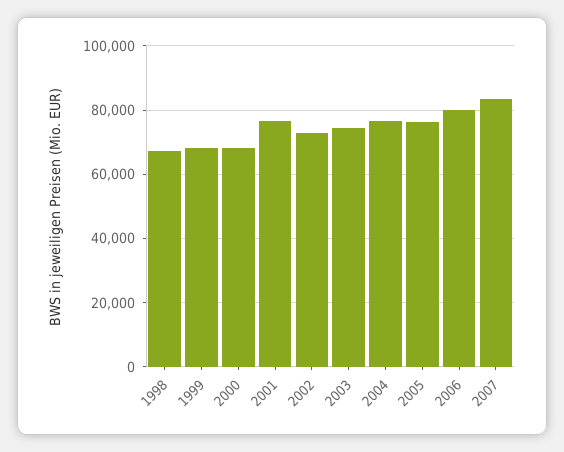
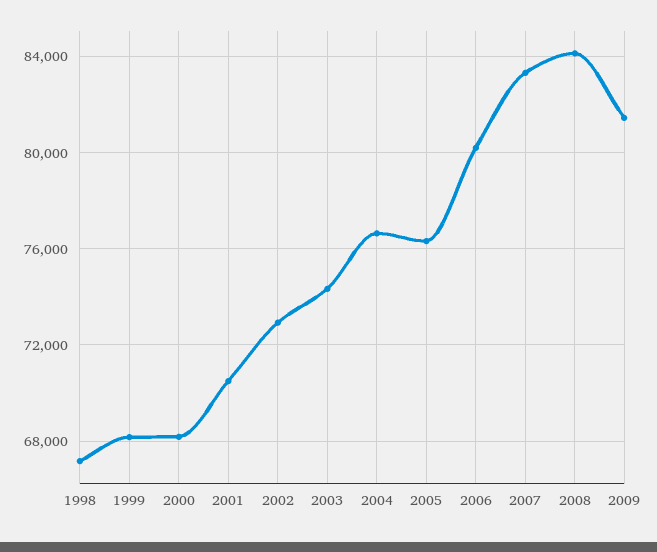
2001: 76000 -> 70500
2008: none -> 84000
2009: none -> 81500

